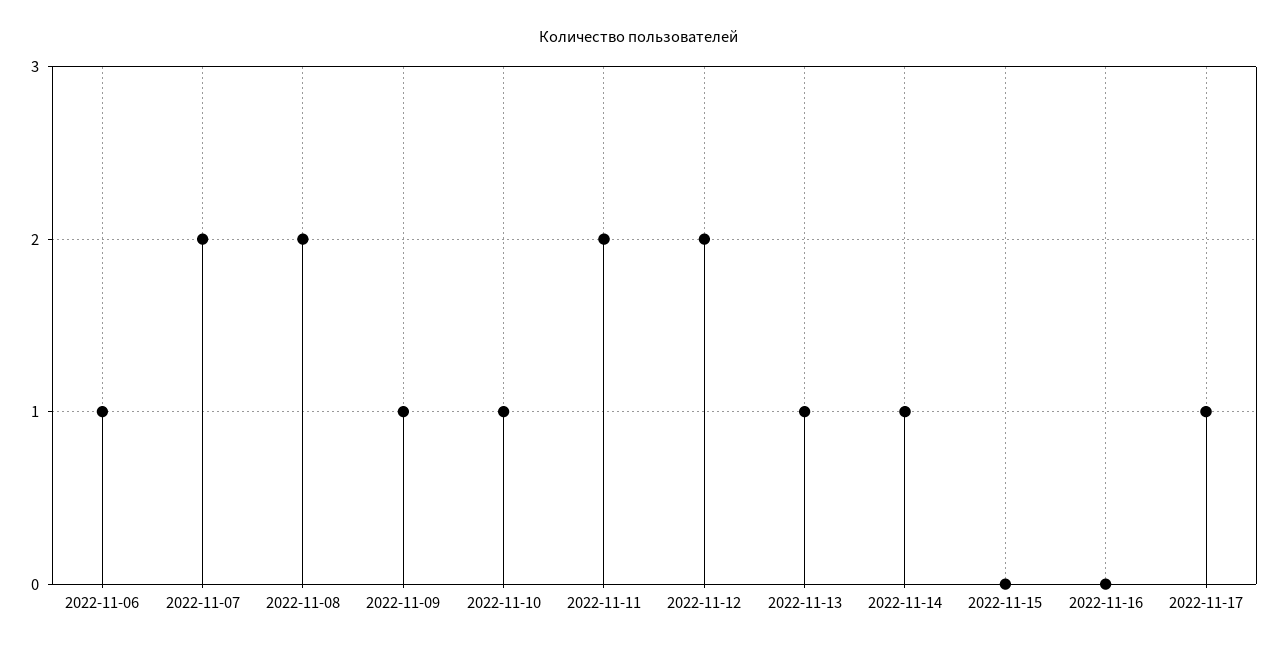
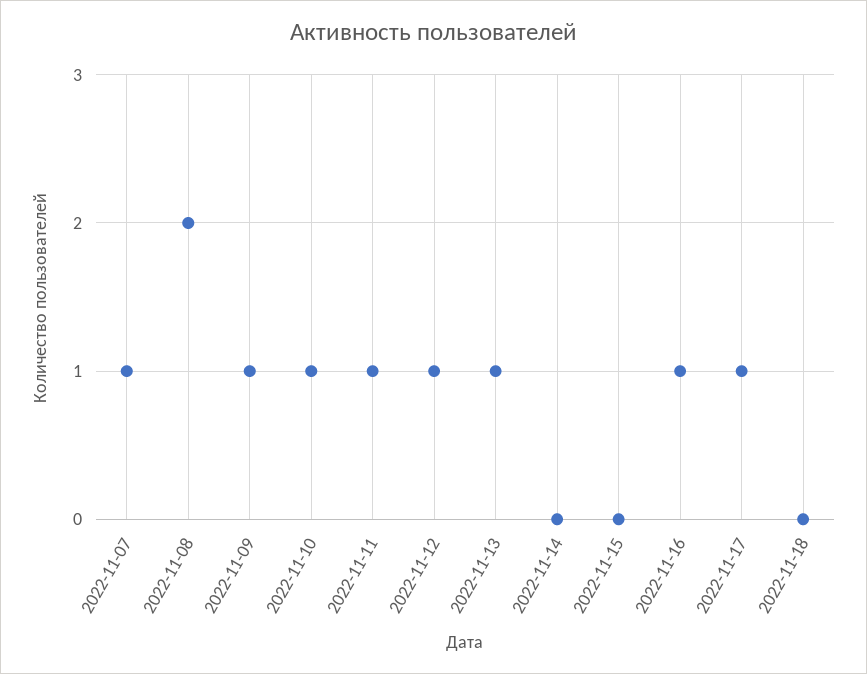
2022-11-06: 1 -> none
2022-11-07: 2 -> 1
2022-11-11: 2 -> 1
2022-11-12: 2 -> 1
2022-11-14: 1 -> 0
2022-11-16: 0 -> 1
2022-11-18: none -> 0

